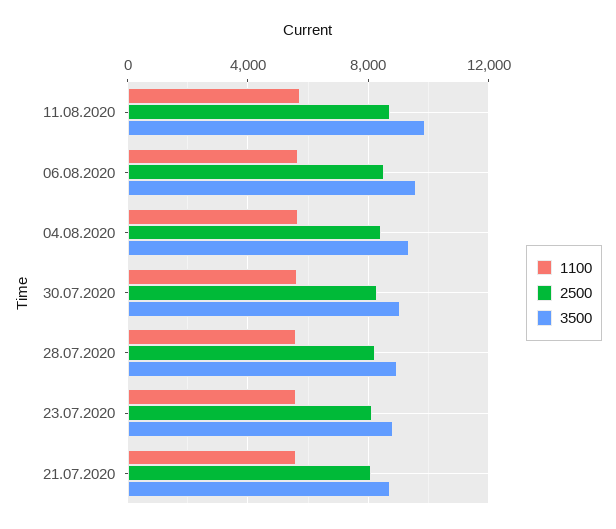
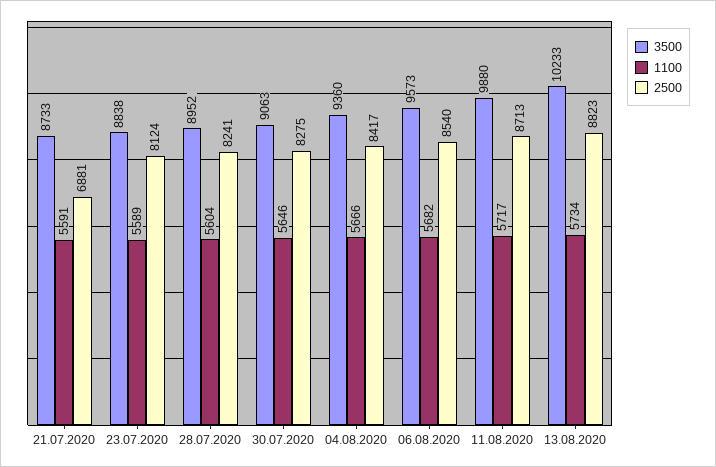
2500, 21.07.2020: 8000 -> 6881
3500, 13.08.2020: none -> 10233
1100, 13.08.2020: none -> 5734
2500, 13.08.2020: none -> 8823

